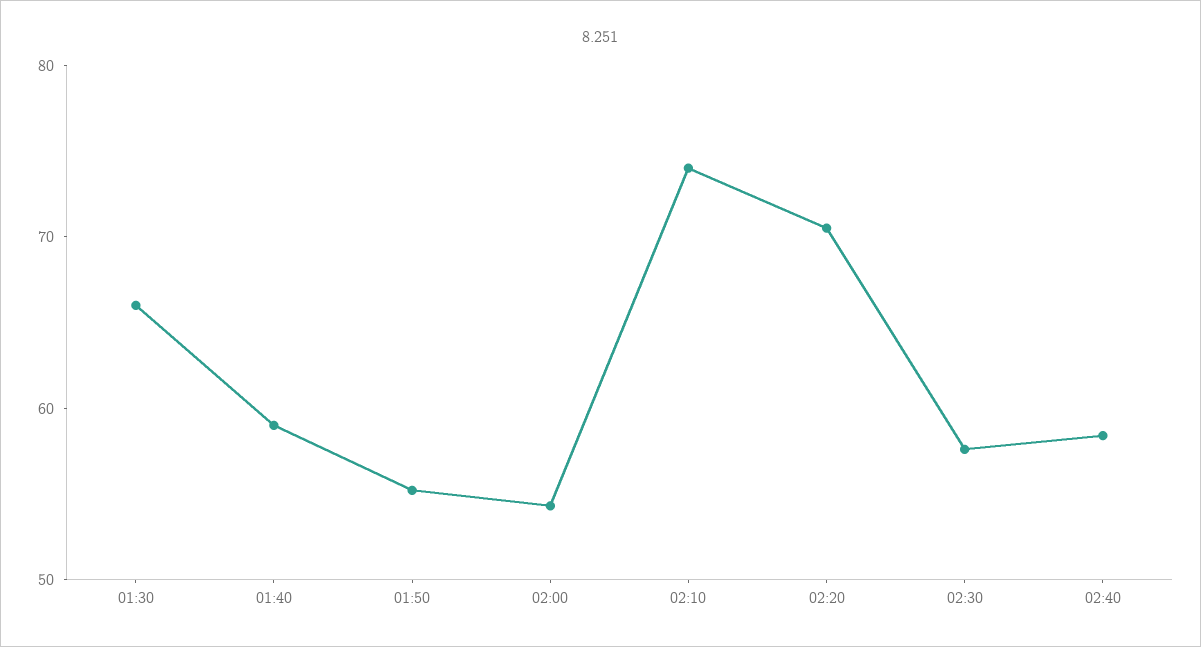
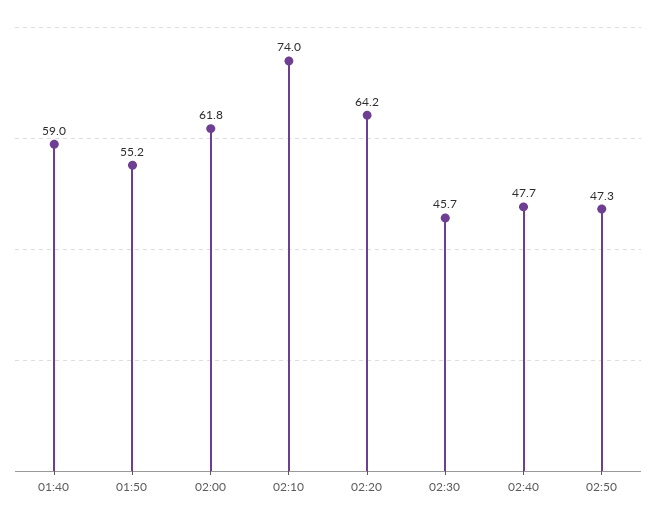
01:30: 66 -> none
02:00: 54 -> 61.8
02:20: 70 -> 64.2
02:30: 58 -> 45.7
02:40: 58 -> 47.7
02:50: none -> 47.3

